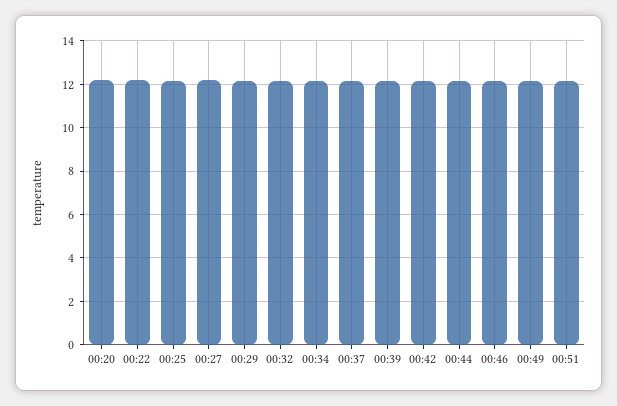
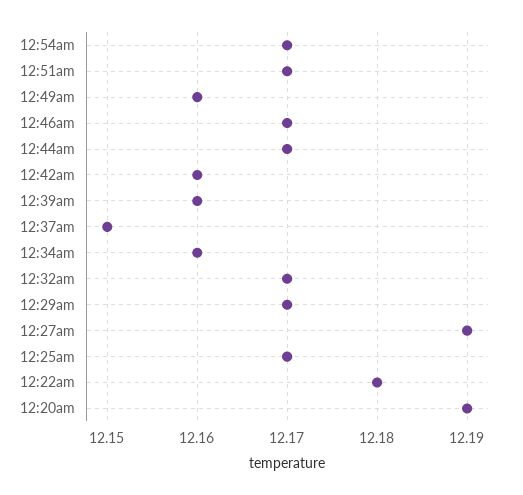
12:54am: none -> 12.17

